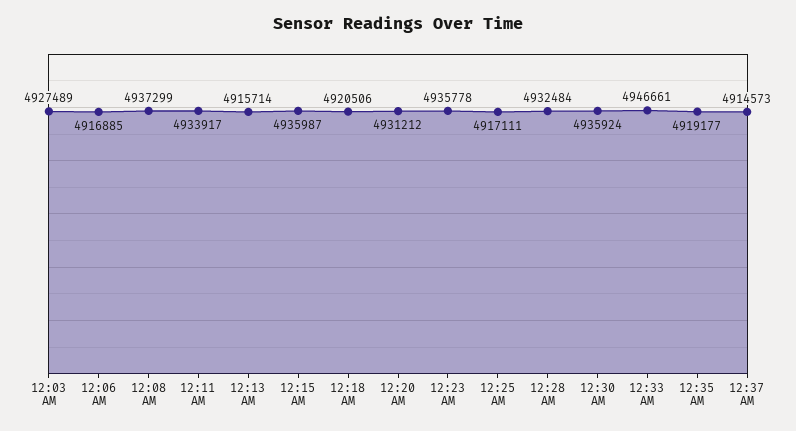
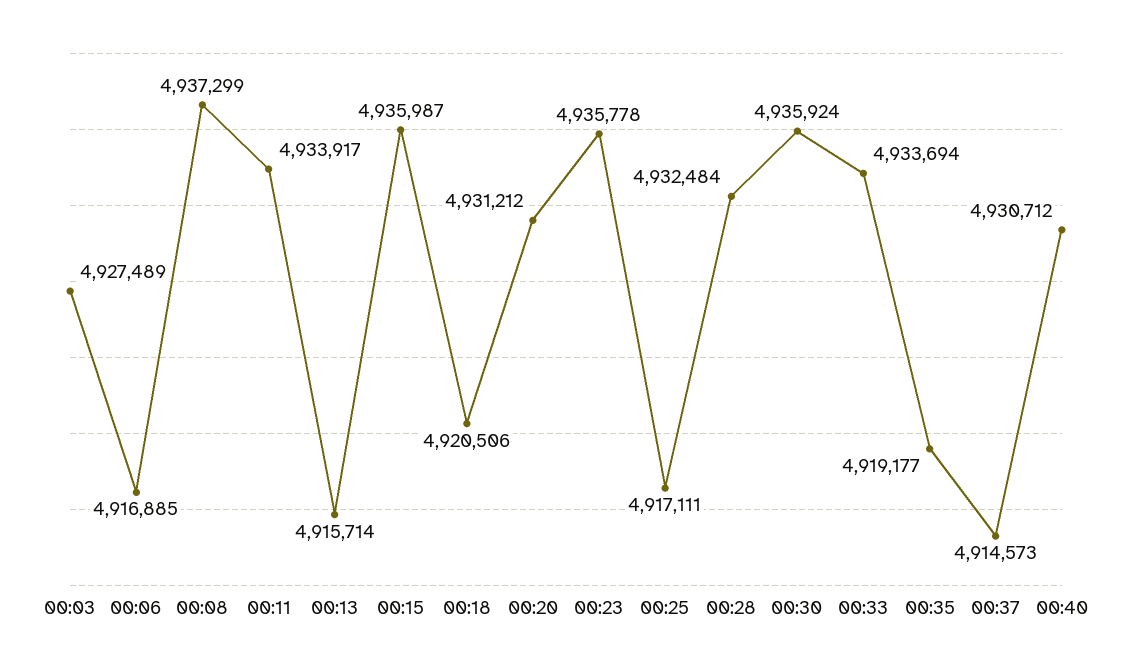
12:33 AM: 4946661 -> 4933694
00:40: none -> 4930712

